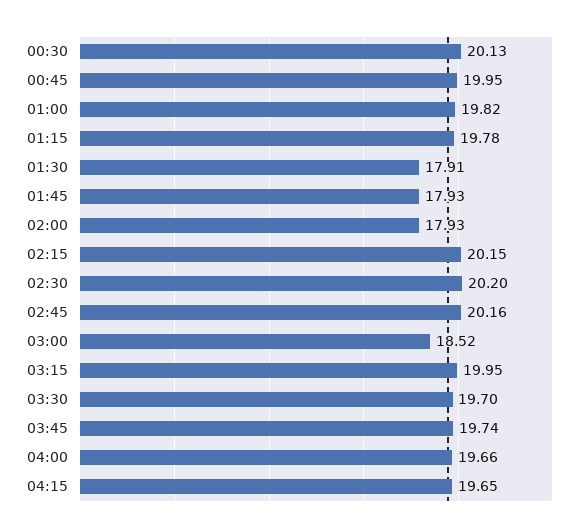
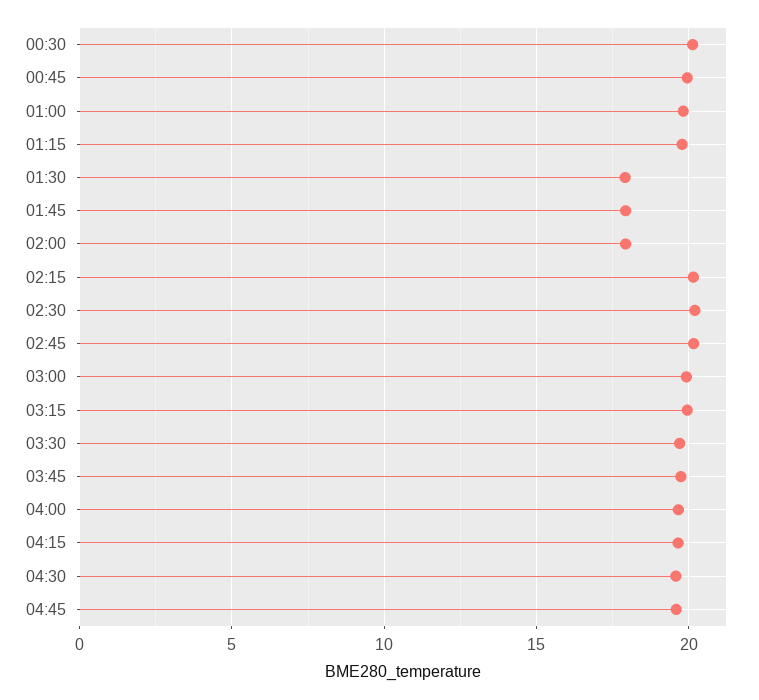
03:00: 18.52 -> 20
04:30: none -> 19.5
04:45: none -> 19.5

